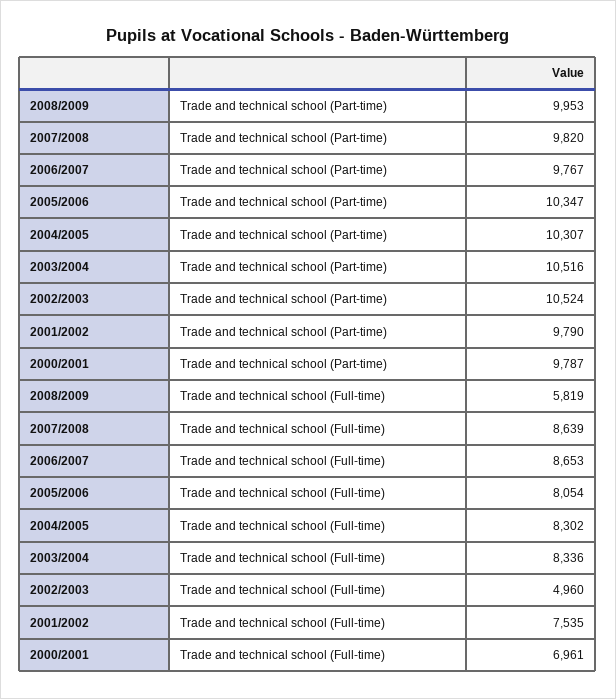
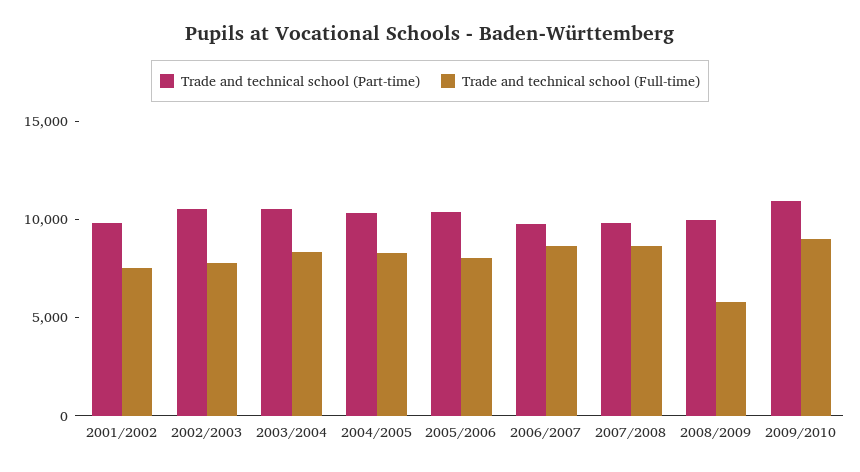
Trade and technical school (Part-time), 2000/2001: 9787 -> none
Trade and technical school (Full-time), 2002/2003: 4960 -> 8000
Trade and technical school (Full-time), 2000/2001: 6961 -> none
Trade and technical school (Part-time), 2009/2010: none -> 11000
Trade and technical school (Full-time), 2009/2010: none -> 9000

